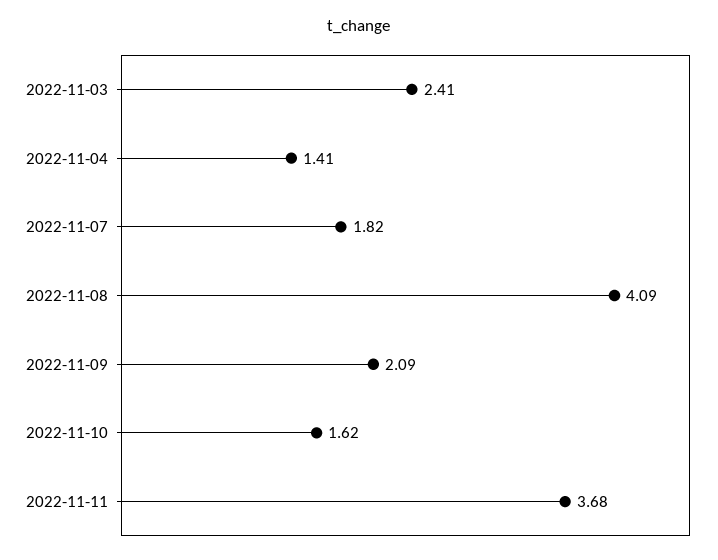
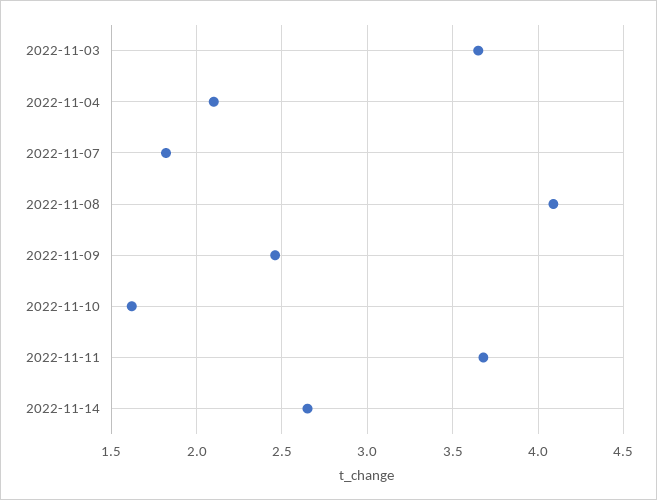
2022-11-03: 2.41 -> 3.65
2022-11-04: 1.41 -> 2.1
2022-11-09: 2.09 -> 2.45
2022-11-14: none -> 2.65

